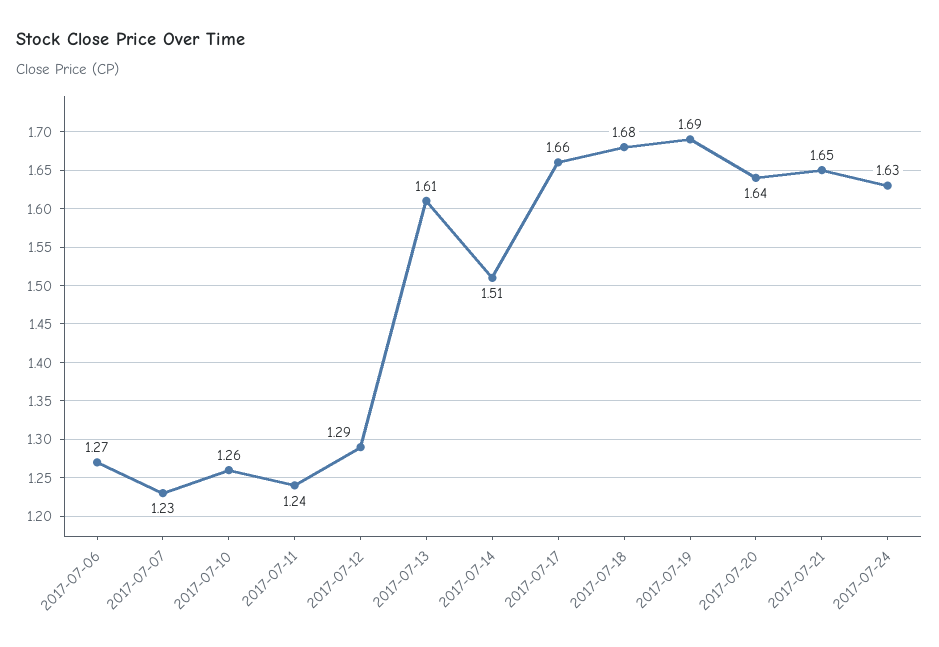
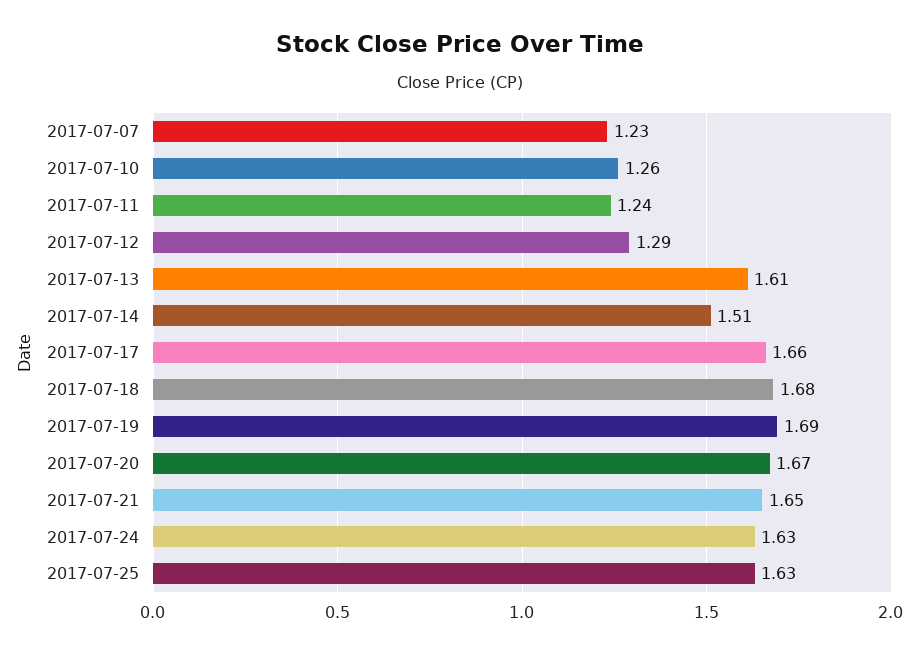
2017-07-06: 1.27 -> none
2017-07-20: 1.64 -> 1.67
2017-07-25: none -> 1.63

